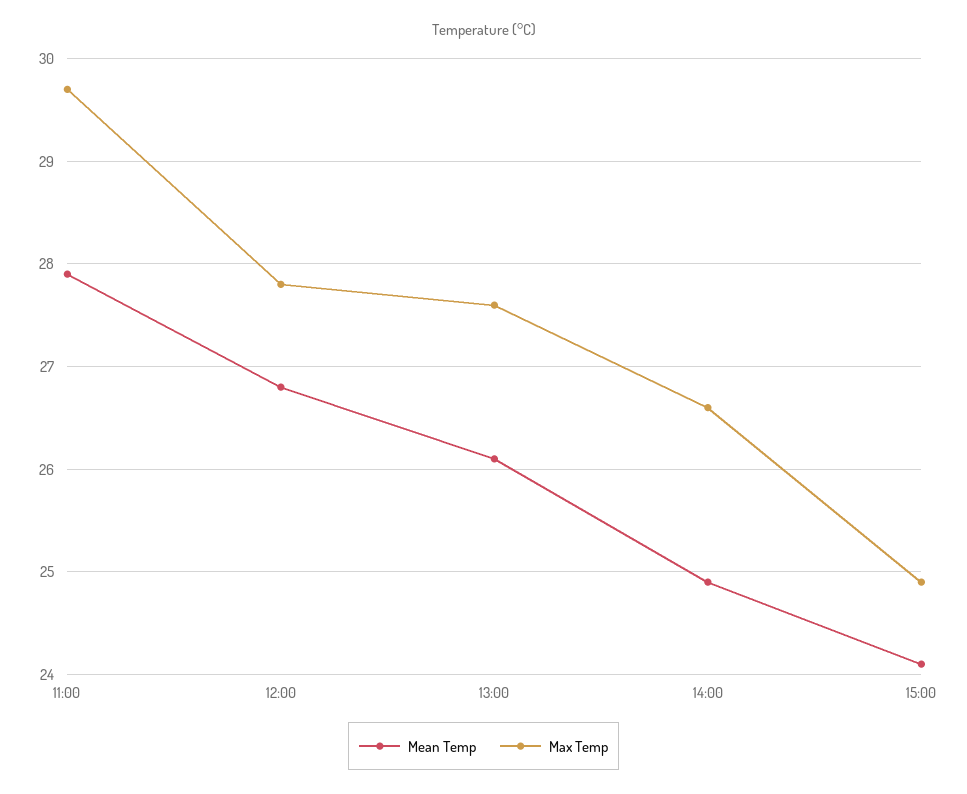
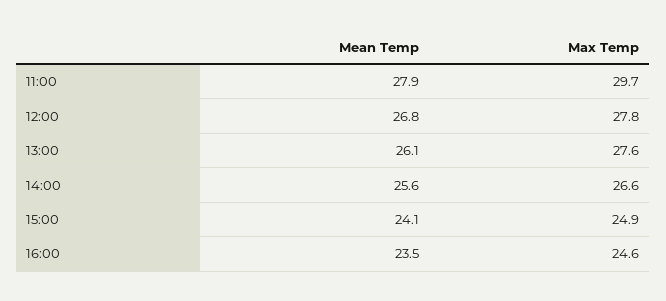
Mean Temp, 14:00: 24.9 -> 25.6
Mean Temp, 16:00: none -> 23.5
Max Temp, 16:00: none -> 24.6

